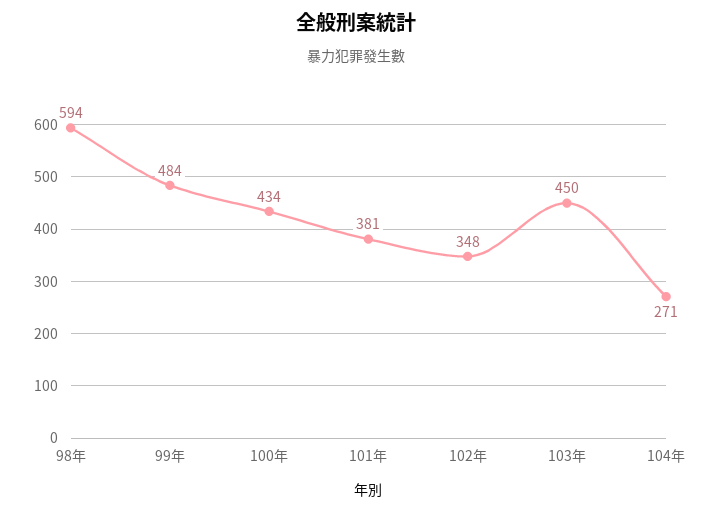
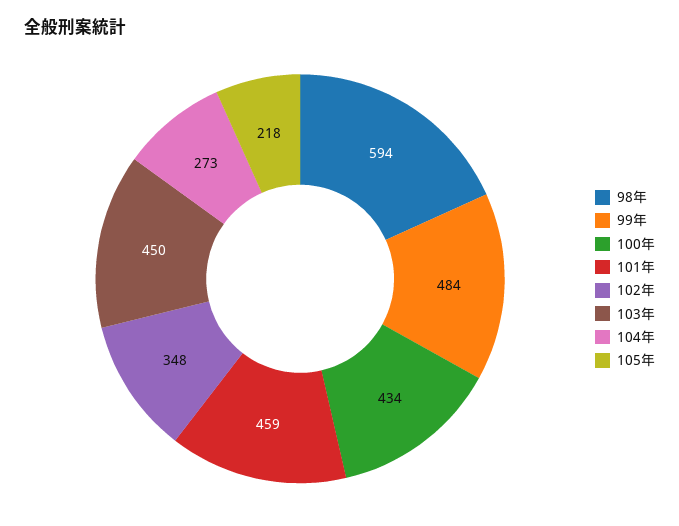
101年: 381 -> 459
104年: 271 -> 273
105年: none -> 218

